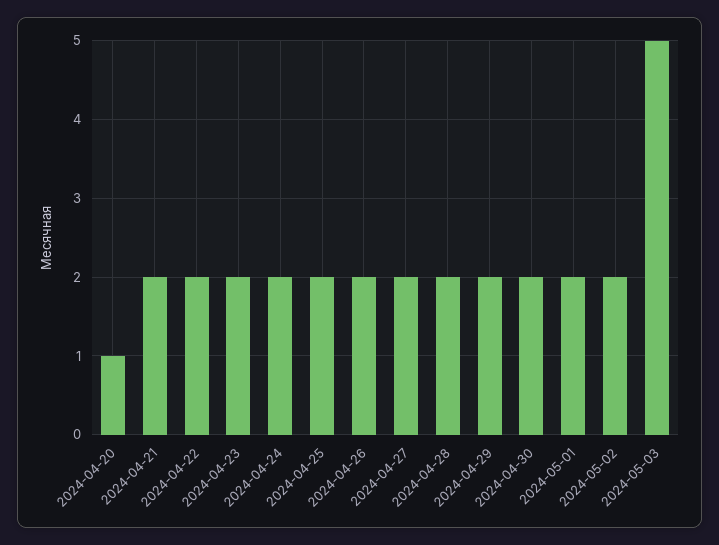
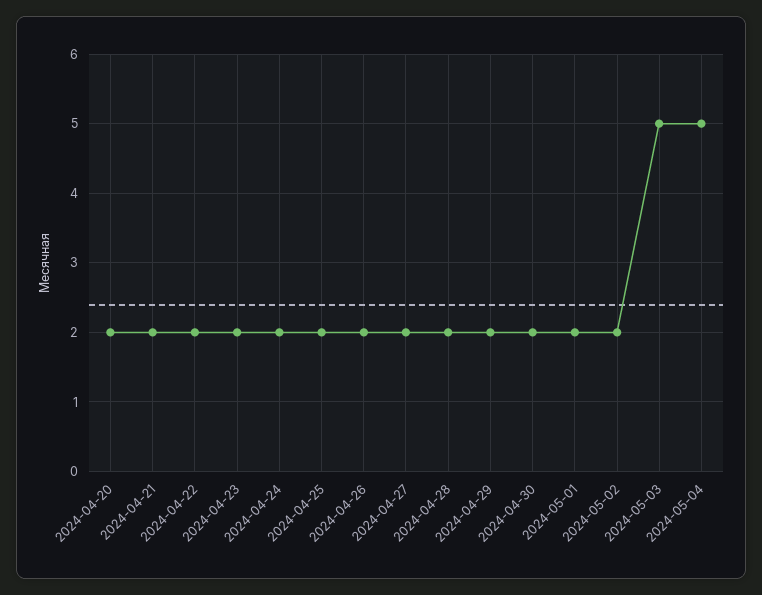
2024-04-20: 1 -> 2
2024-05-04: none -> 5

